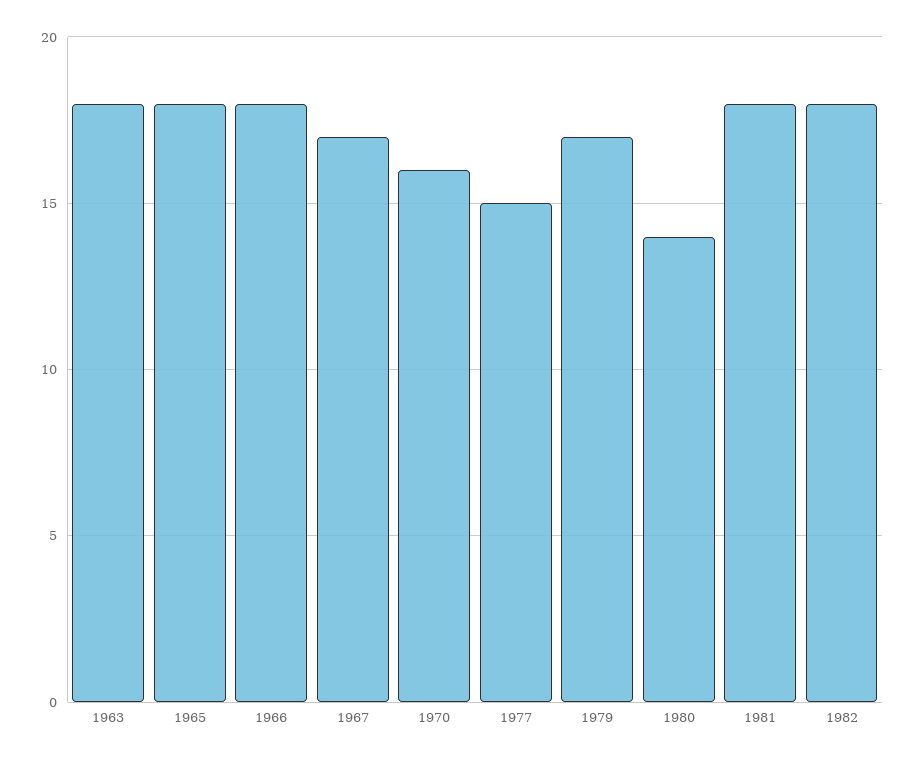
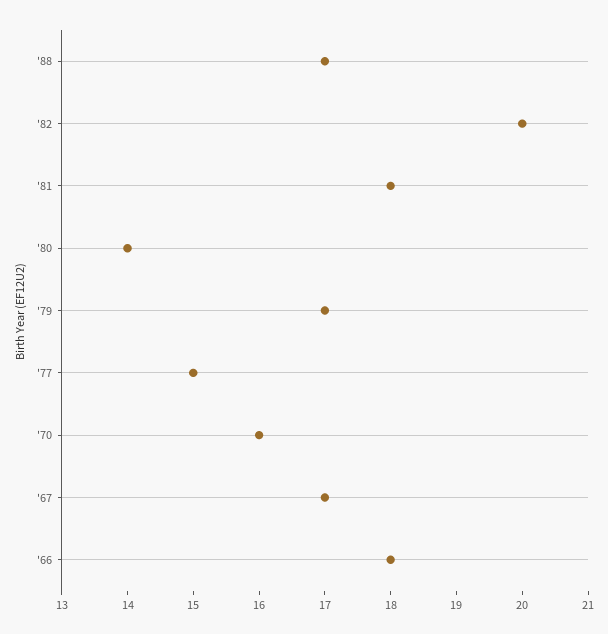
1963: 18 -> none
1965: 18 -> none
1982: 18 -> 20
'88: none -> 17

